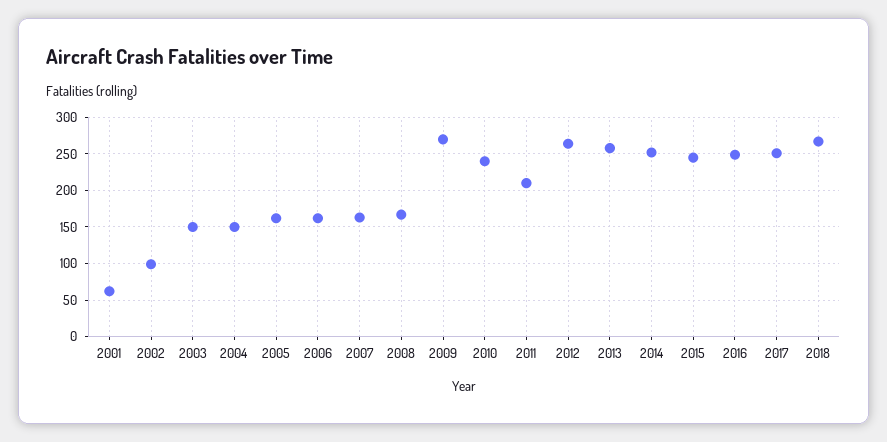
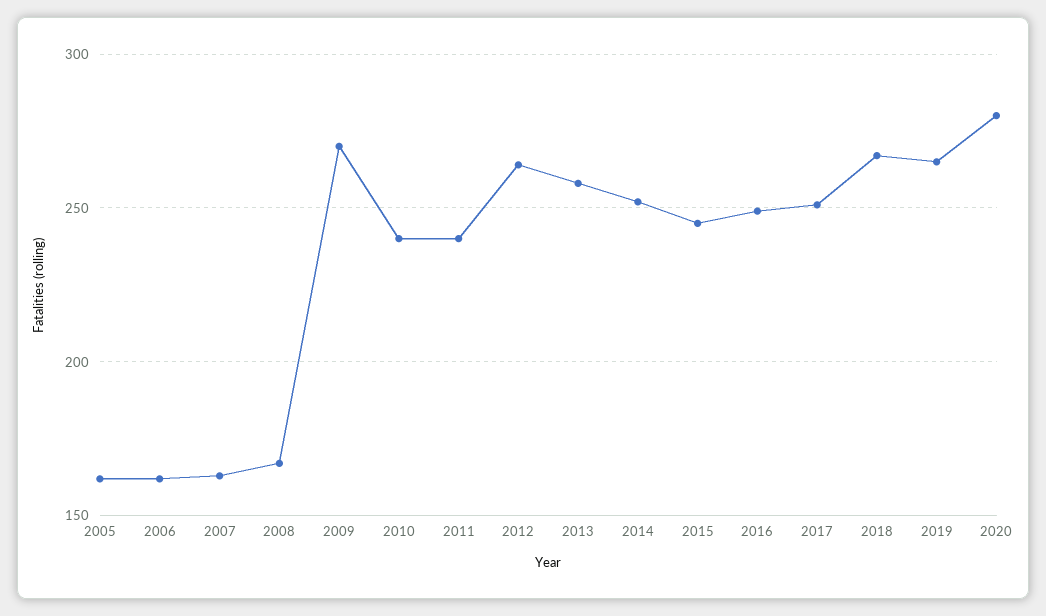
2001: 60 -> none
2002: 100 -> none
2003: 150 -> none
2004: 150 -> none
2011: 210 -> 240
2019: none -> 265
2020: none -> 280

